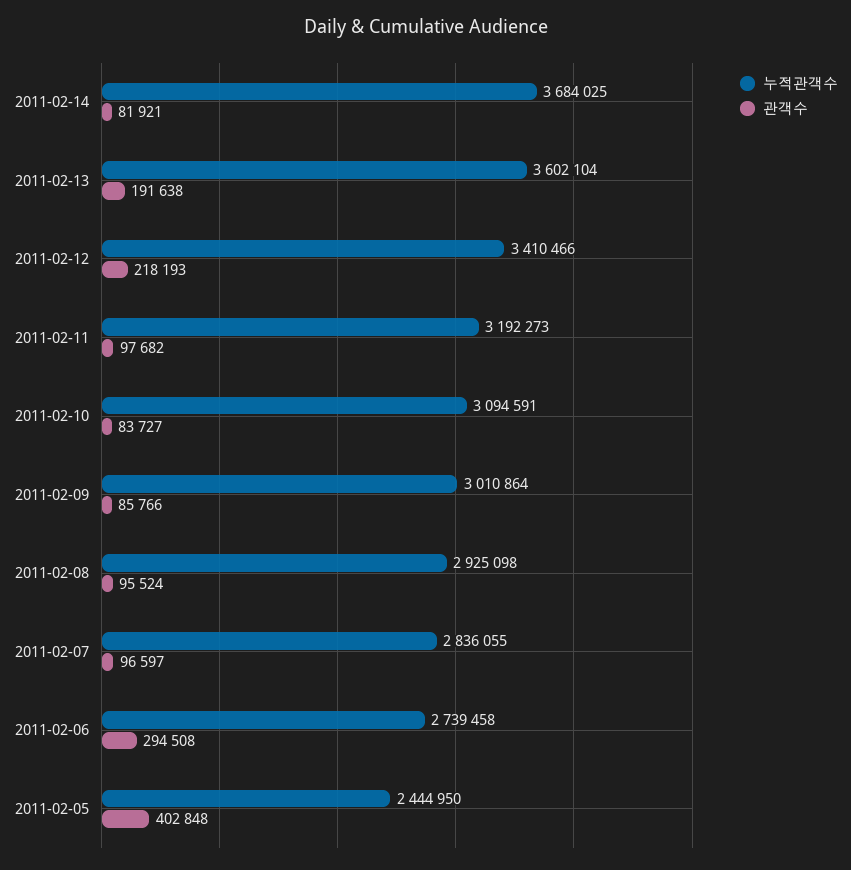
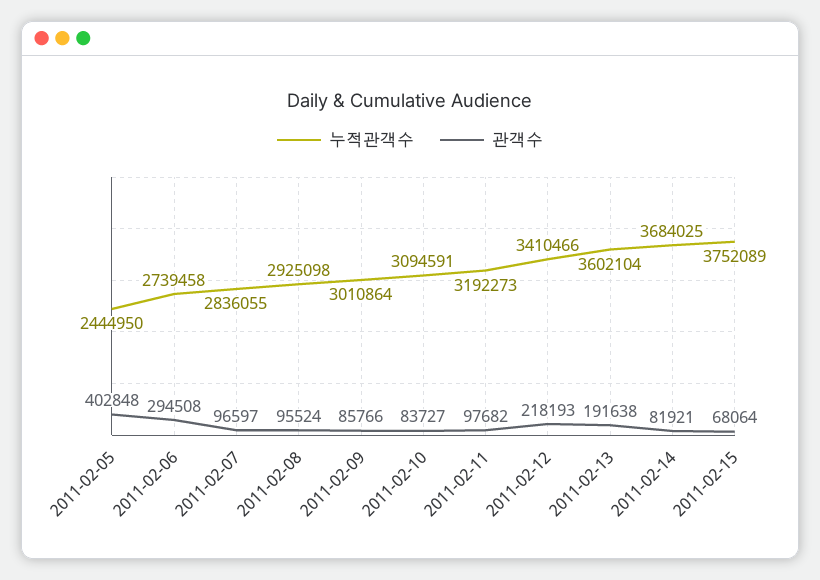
누적관객수, 2011-02-15: none -> 3752089
관객수, 2011-02-15: none -> 68064

